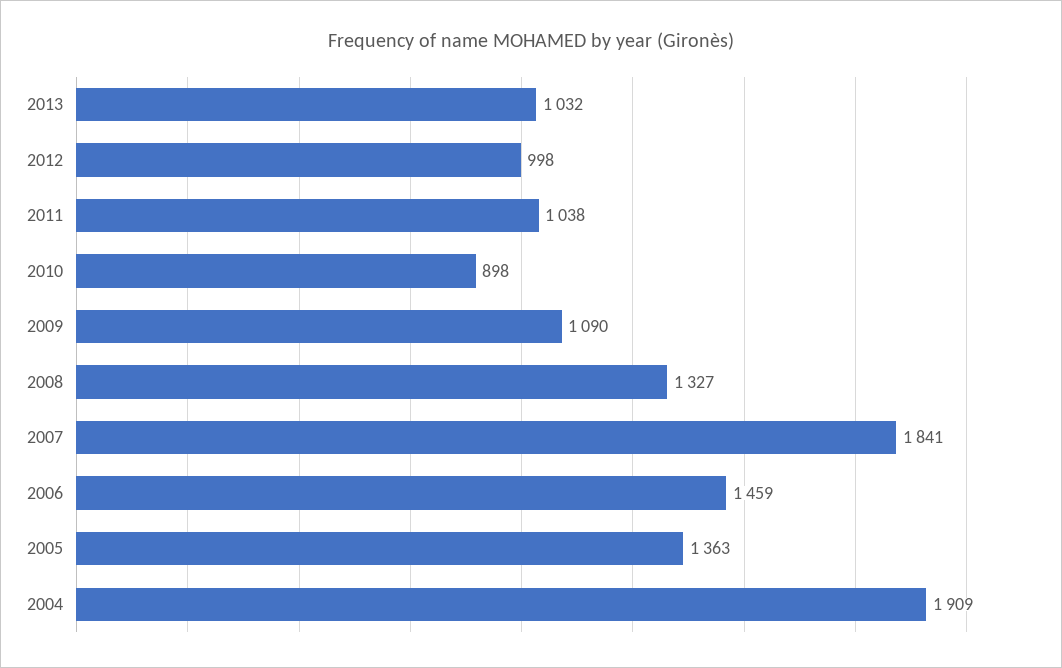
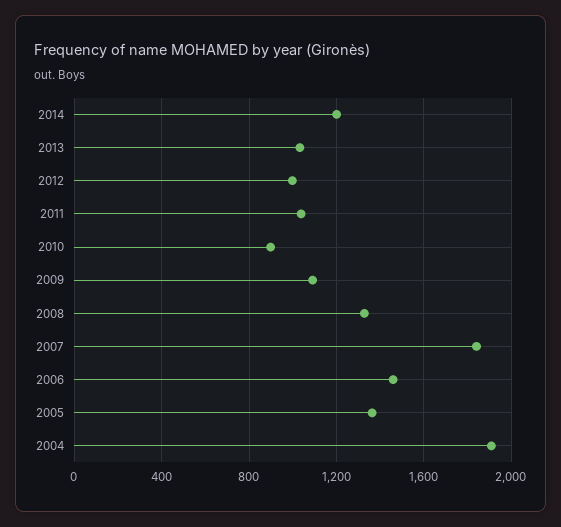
2014: none -> 1200

